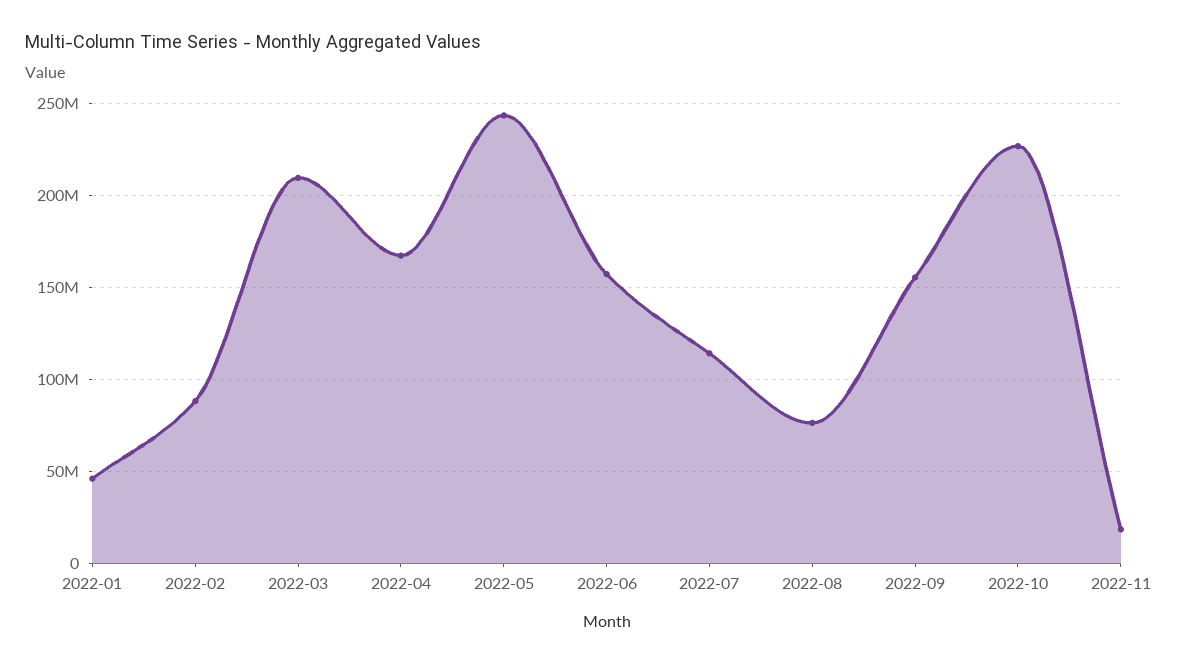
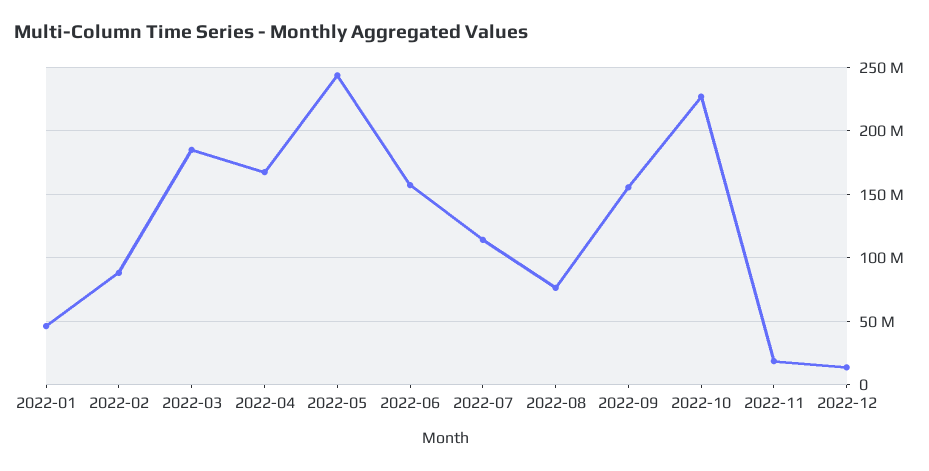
2022-03: 210000000 -> 185000000
2022-12: none -> 15000000

